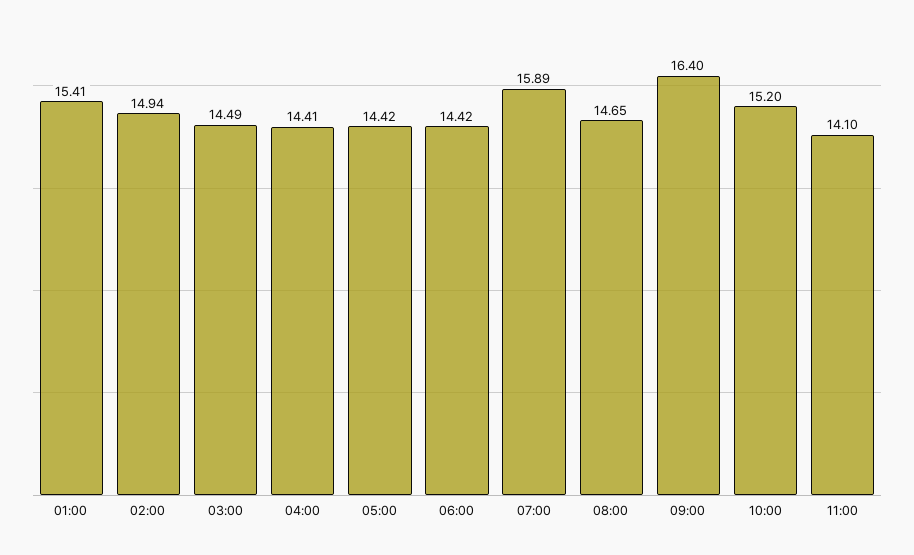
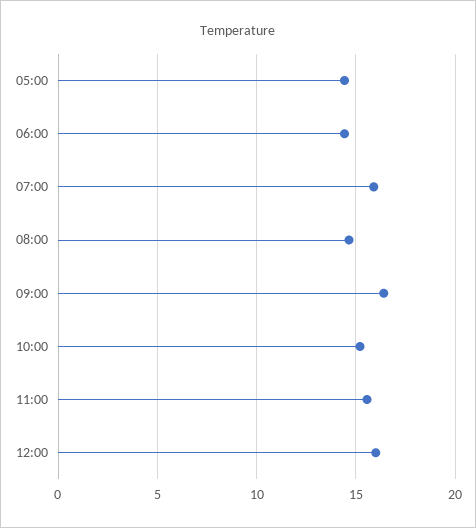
01:00: 15.41 -> none
02:00: 14.94 -> none
03:00: 14.49 -> none
04:00: 14.41 -> none
11:00: 14.1 -> 15.5
12:00: none -> 16

